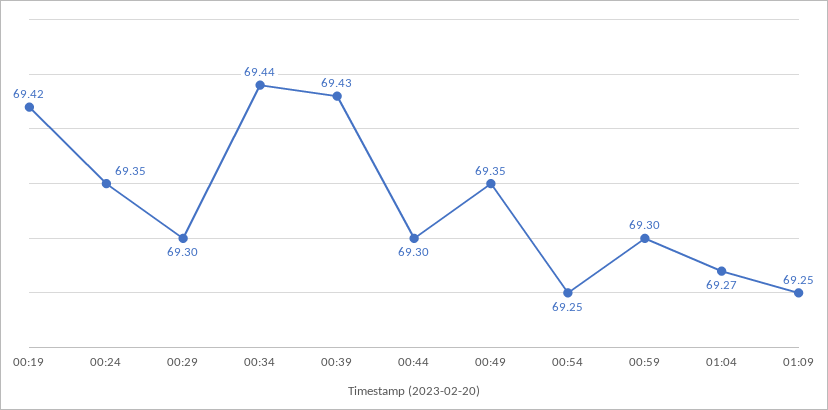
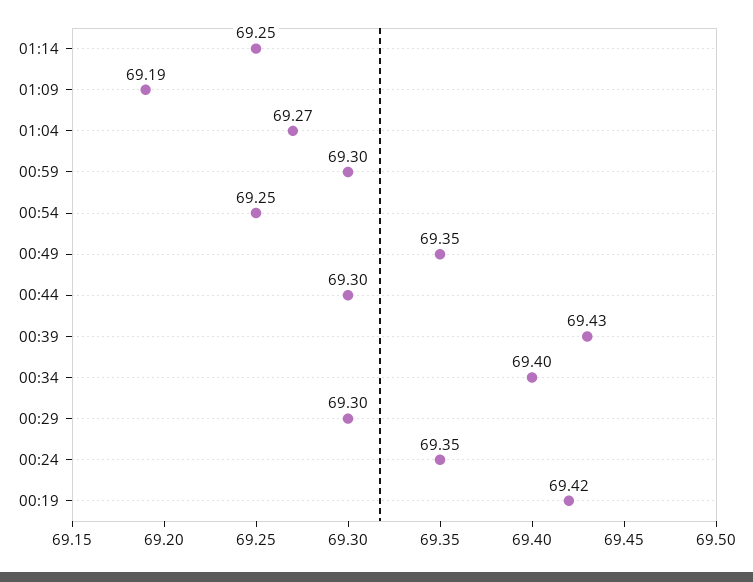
00:34: 69.44 -> 69.4
01:09: 69.25 -> 69.19
01:14: none -> 69.25

